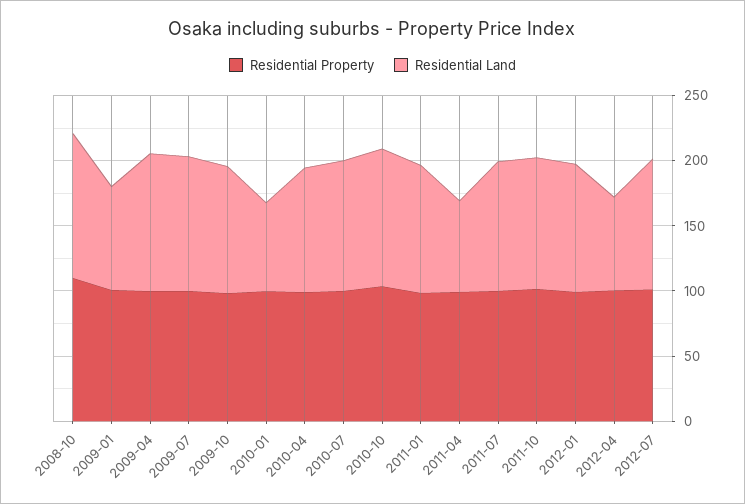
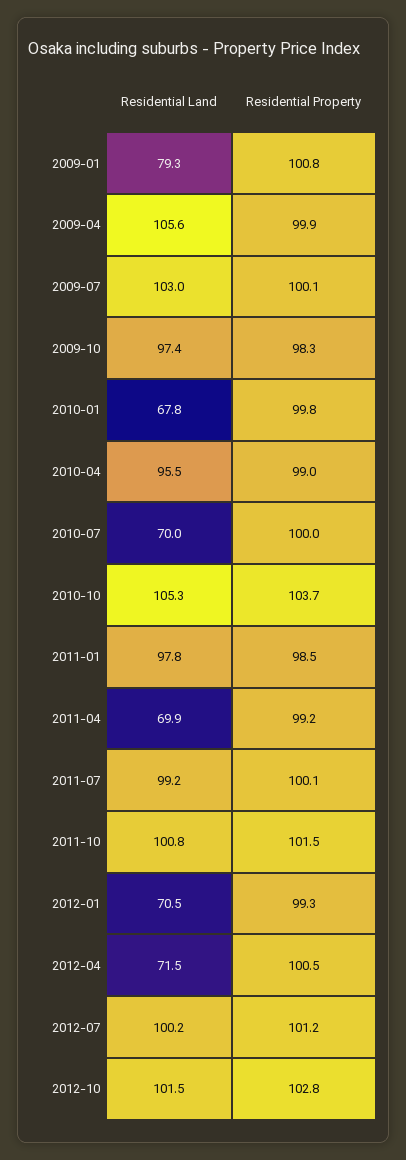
Residential Property, 2008-10: 110 -> none
Residential Land, 2008-10: 110 -> none
Residential Land, 2010-07: 100 -> 70
Residential Land, 2012-01: 100 -> 70.5
Residential Land, 2012-10: none -> 101.5
Residential Property, 2012-10: none -> 102.8

